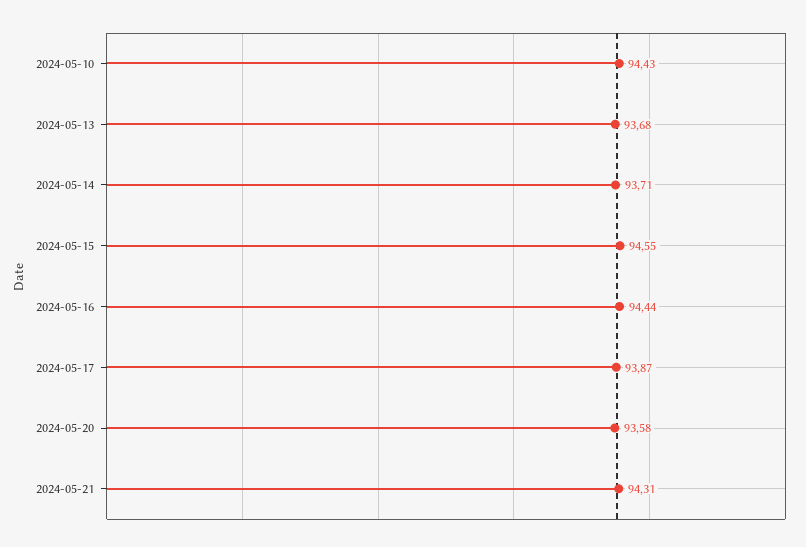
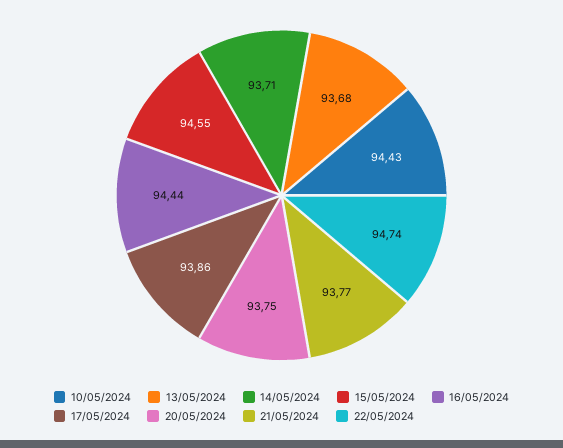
2024-05-17: 93.87 -> 93.86
2024-05-20: 93.58 -> 93.75
2024-05-21: 94.31 -> 93.77
22/05/2024: none -> 94.74

